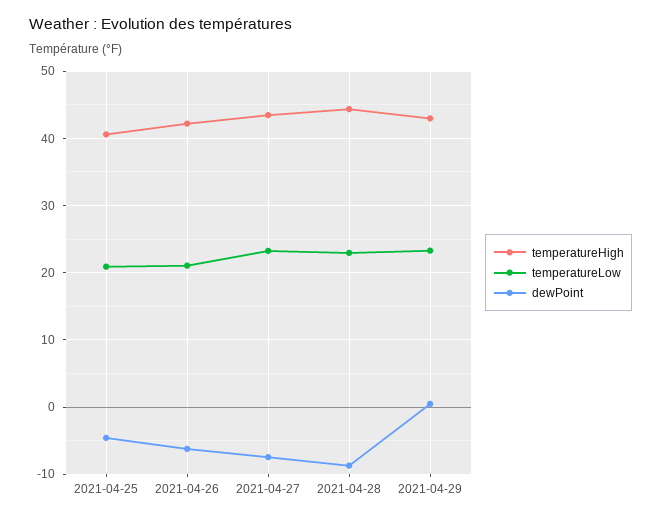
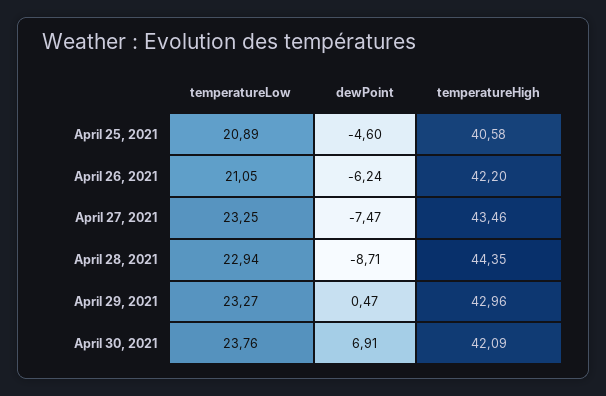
temperatureLow, April 30, 2021: none -> 23.76
dewPoint, April 30, 2021: none -> 6.91
temperatureHigh, April 30, 2021: none -> 42.09

